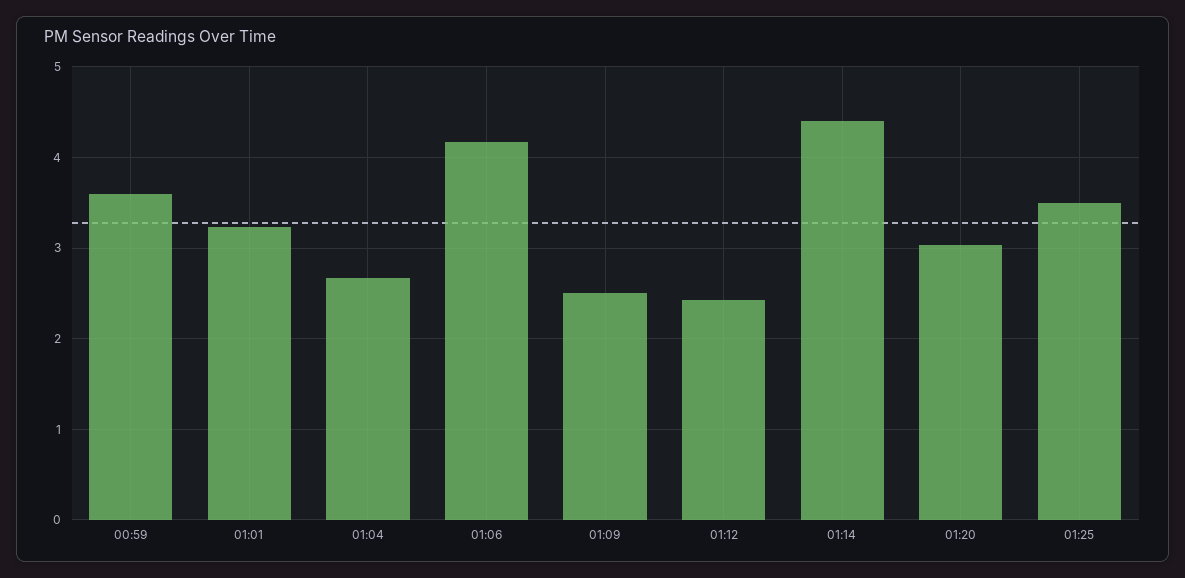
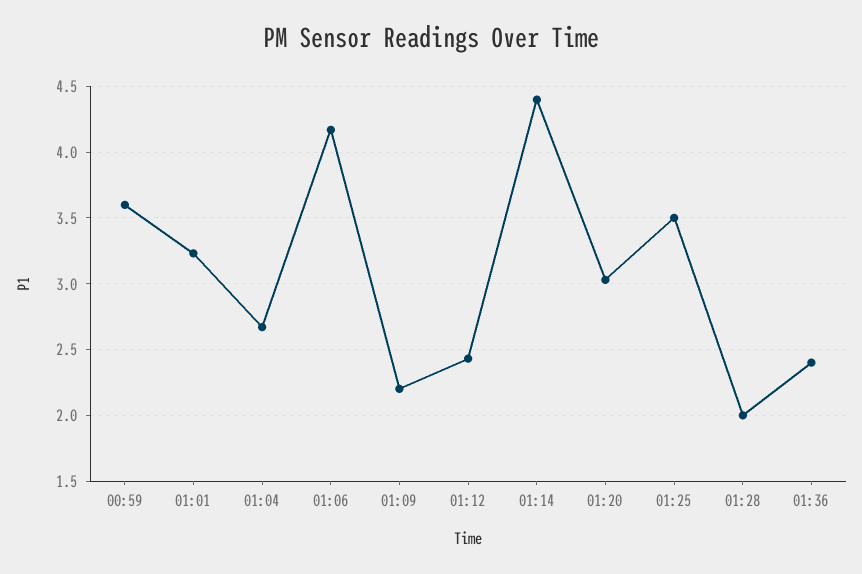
01:09: 2.5 -> 2.2
01:28: none -> 2
01:36: none -> 2.4

